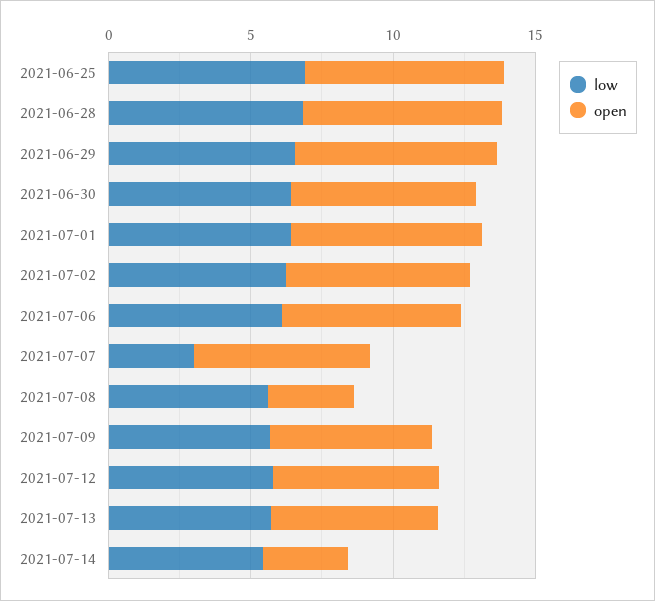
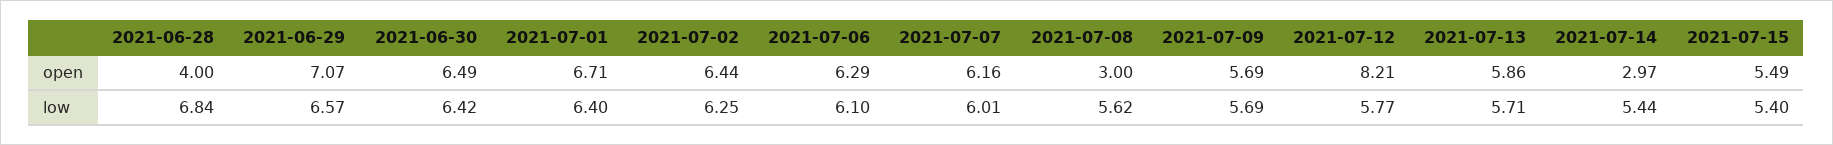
low, 2021-06-25: 7 -> none
open, 2021-06-25: 7 -> none
open, 2021-06-28: 7 -> 4
low, 2021-07-07: 3 -> 6.01
open, 2021-07-12: 6 -> 8.21
open, 2021-07-15: none -> 5.49
low, 2021-07-15: none -> 5.4

